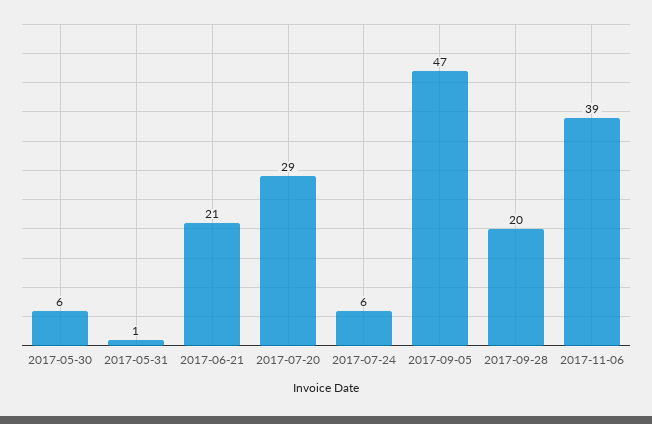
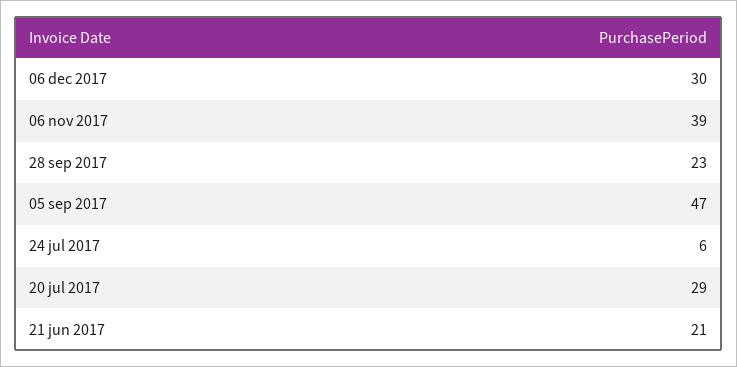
2017-05-30: 6 -> none
2017-05-31: 1 -> none
2017-09-28: 20 -> 23
06 dec 2017: none -> 30

